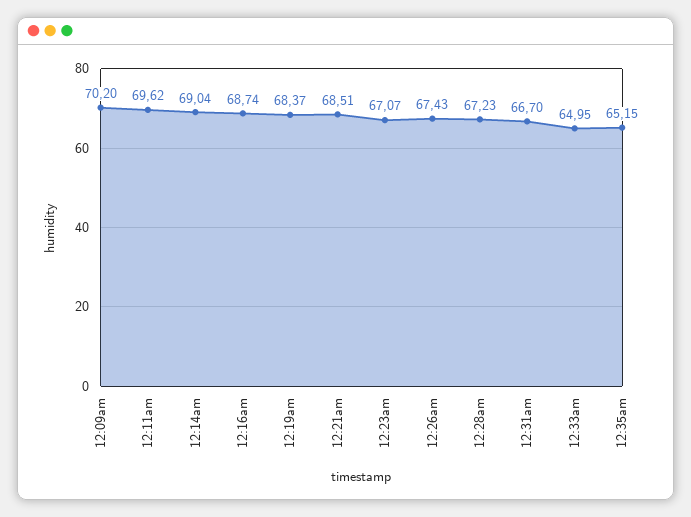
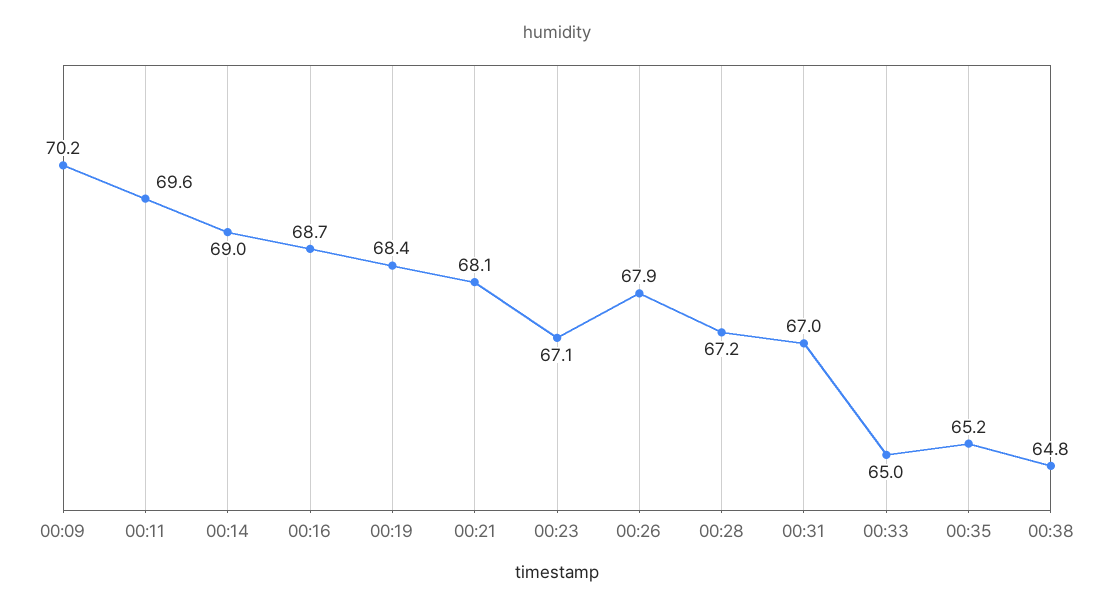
12:21am: 68.51 -> 68.1
12:26am: 67.43 -> 67.9
12:31am: 66.7 -> 67
00:38: none -> 64.8

